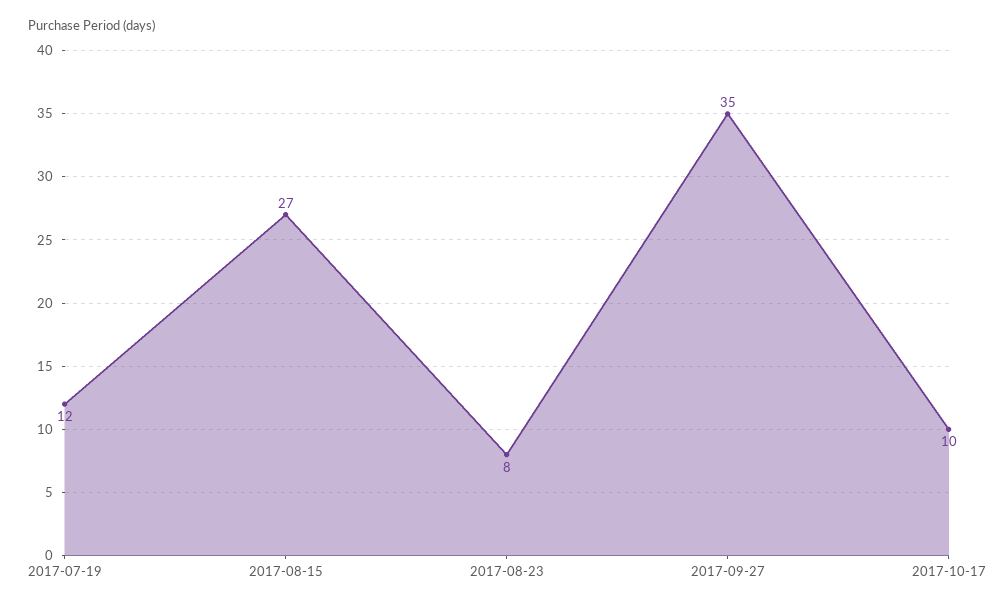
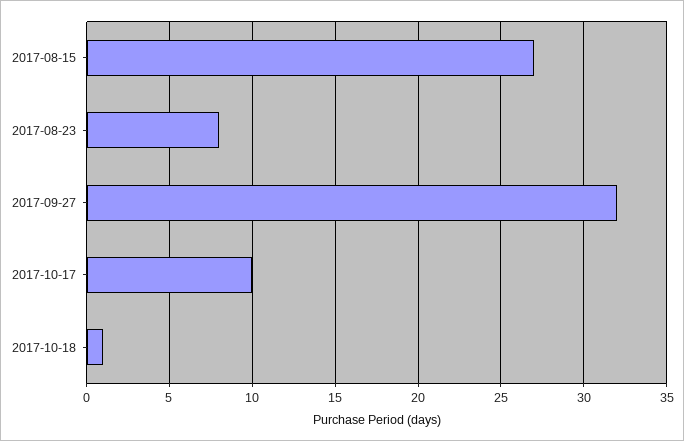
2017-07-19: 12 -> none
2017-09-27: 35 -> 32
2017-10-18: none -> 1

